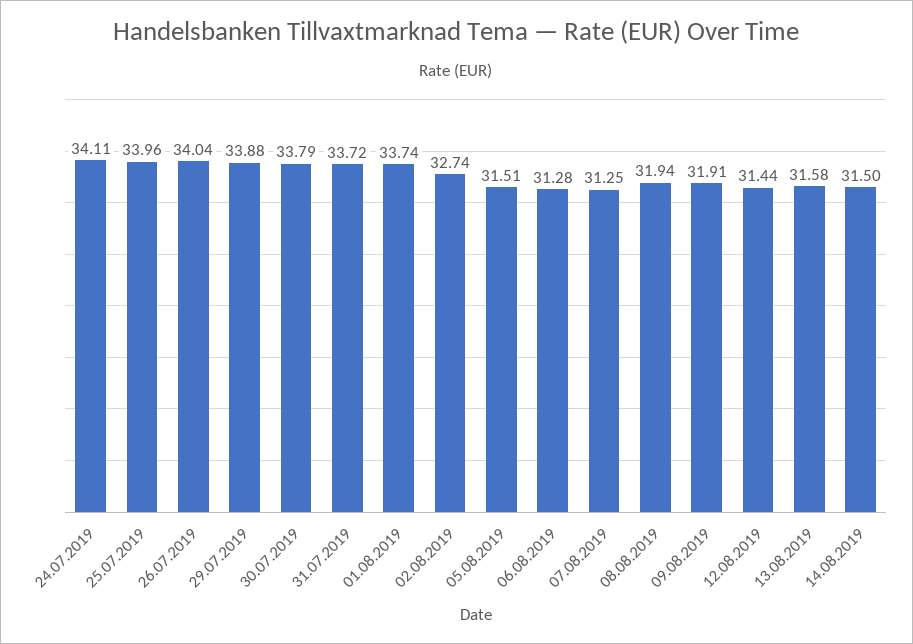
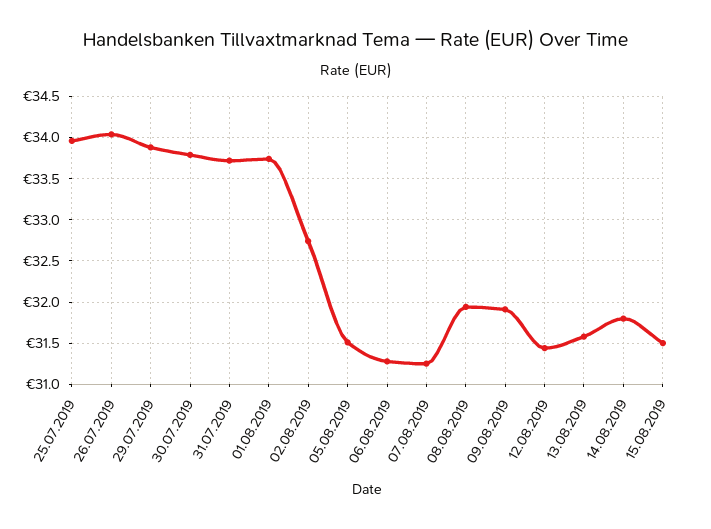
24.07.2019: 34.11 -> none
14.08.2019: 31.5 -> 31.8
15.08.2019: none -> 31.5

